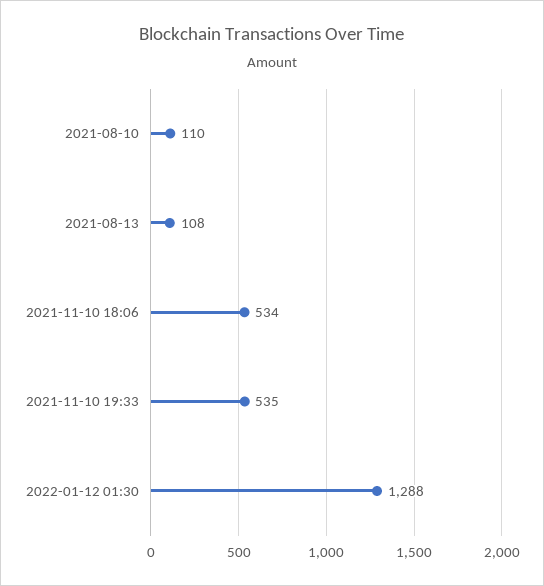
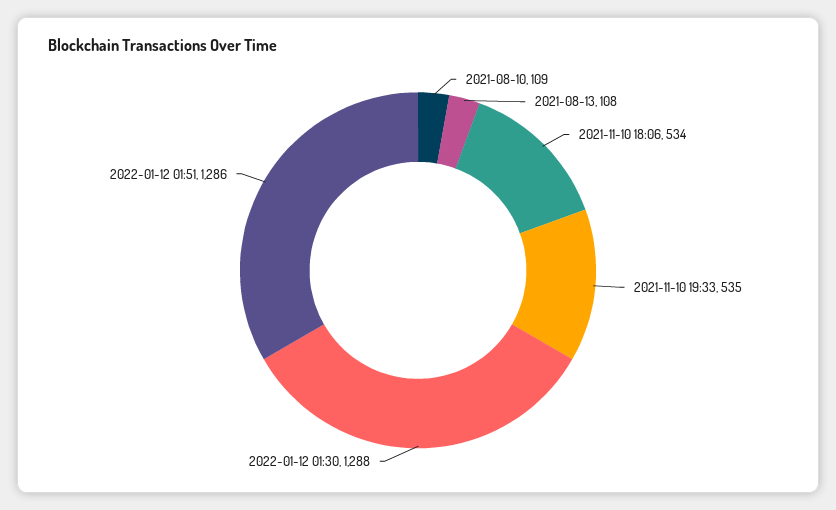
2021-08-10: 110 -> 109
2022-01-12 01:51: none -> 1286

